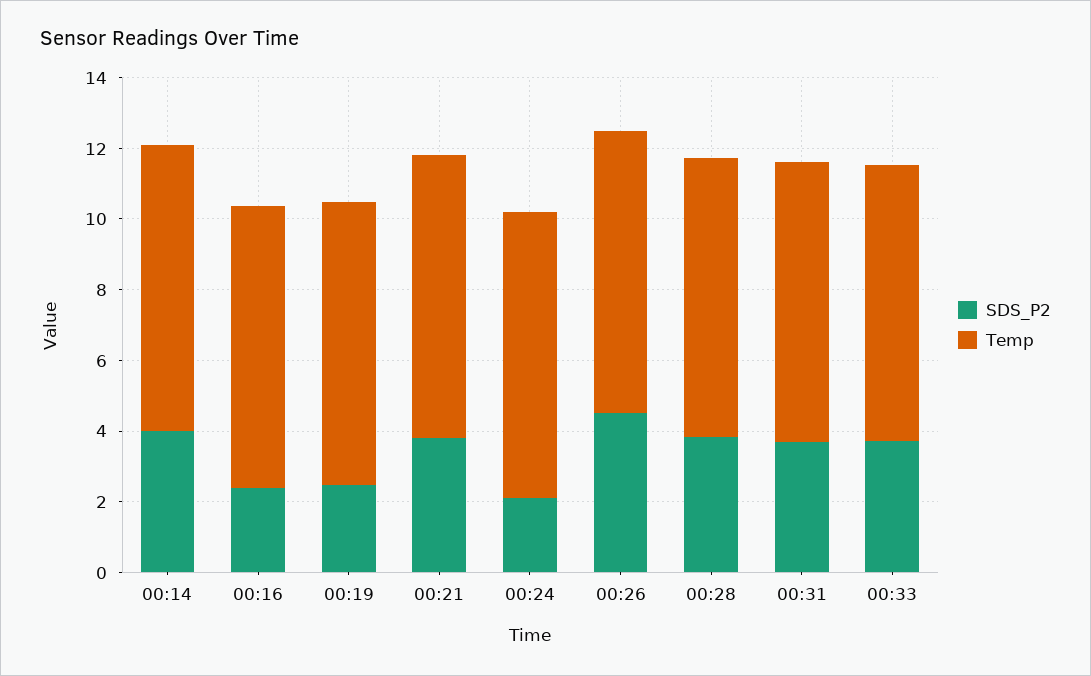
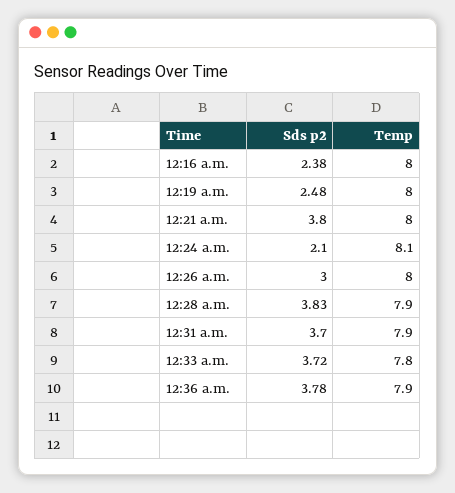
SDS_P2, 00:14: 4 -> none
Temp, 00:14: 8 -> none
SDS_P2, 00:26: 4.5 -> 3
SDS_P2, 12:36 a.m.: none -> 3.78
Temp, 12:36 a.m.: none -> 7.9

